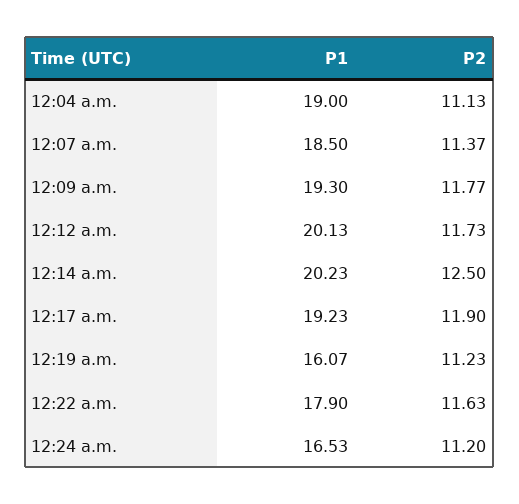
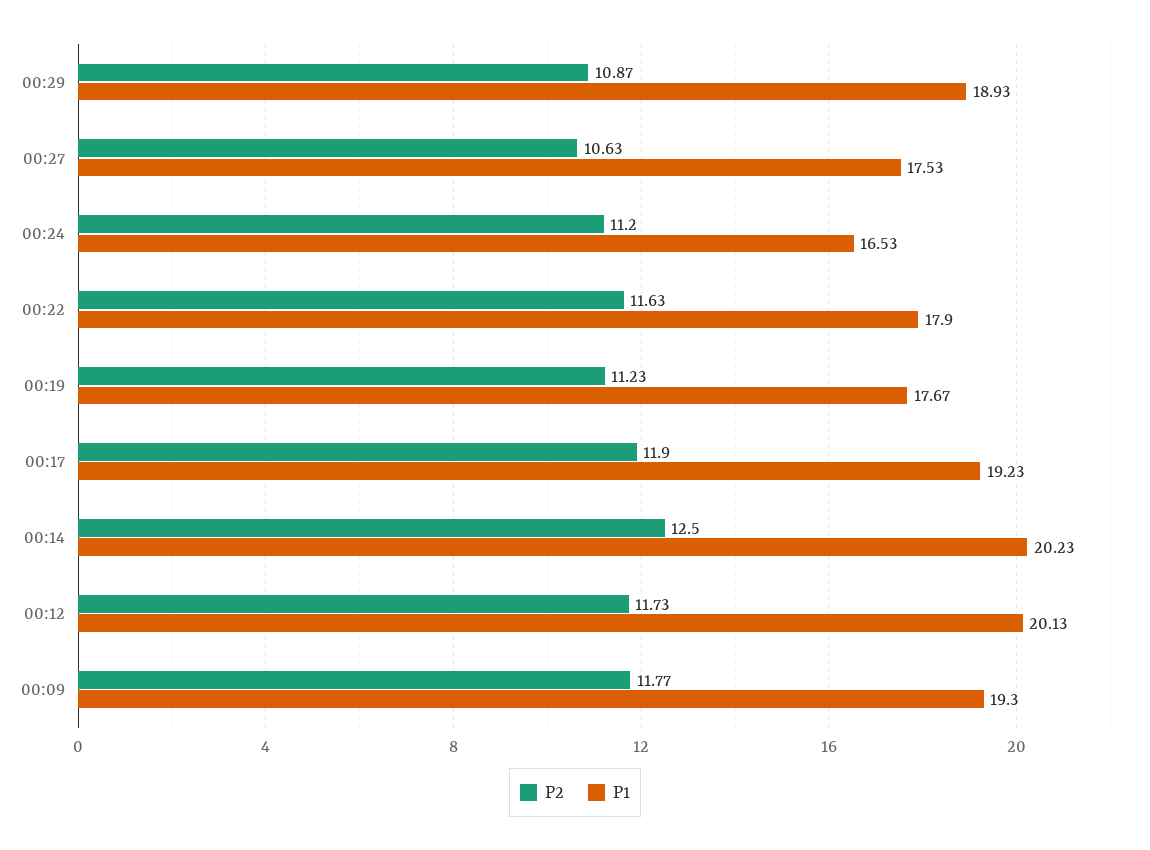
P1, 12:04 a.m.: 19 -> none
P2, 12:04 a.m.: 11.13 -> none
P1, 12:07 a.m.: 18.5 -> none
P2, 12:07 a.m.: 11.37 -> none
P1, 12:19 a.m.: 16.07 -> 17.67
P2, 00:29: none -> 10.87
P1, 00:29: none -> 18.93
P2, 00:27: none -> 10.63
P1, 00:27: none -> 17.53

